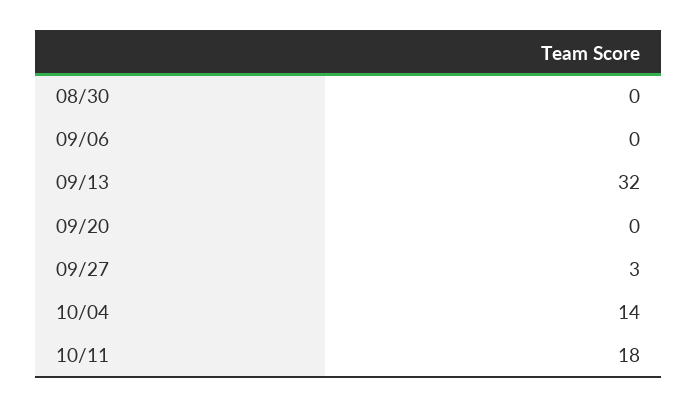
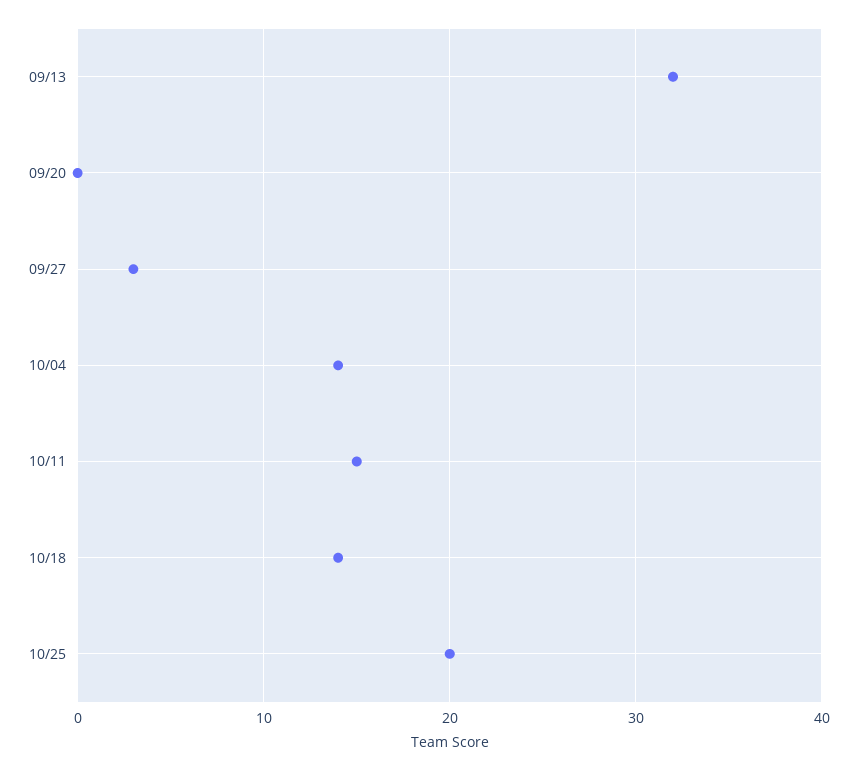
08/30: 0 -> none
09/06: 0 -> none
10/11: 18 -> 15
10/18: none -> 14
10/25: none -> 20

